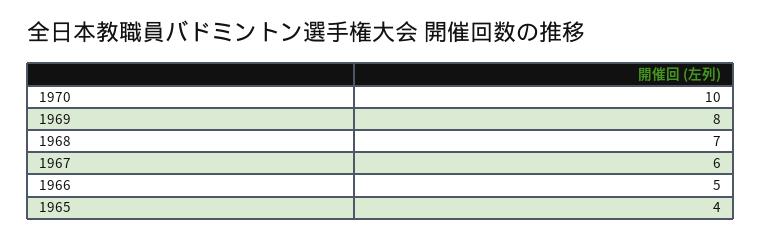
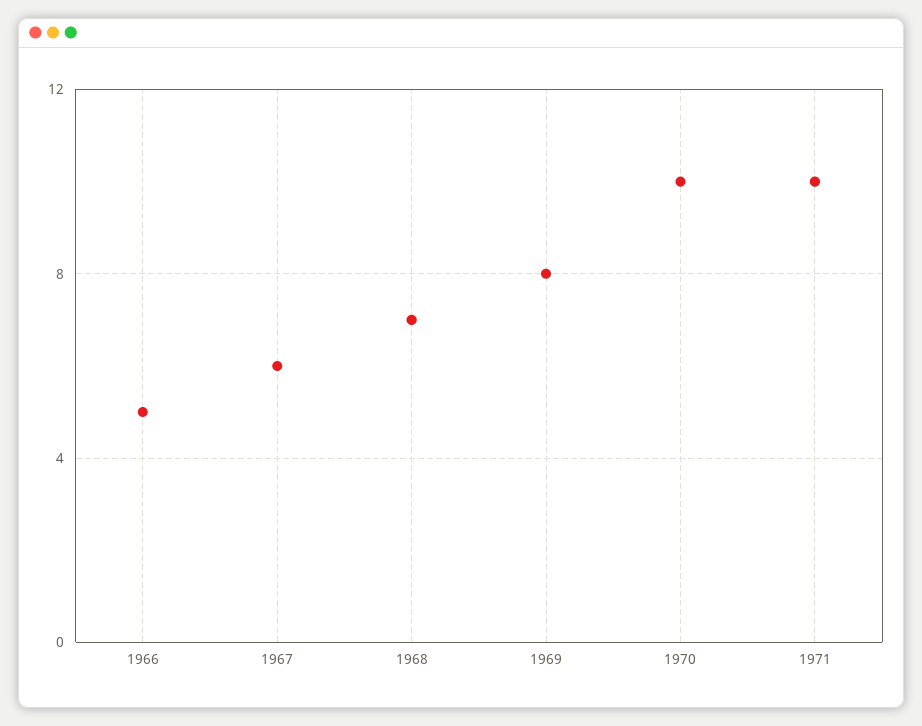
1965: 4 -> none
1971: none -> 10

